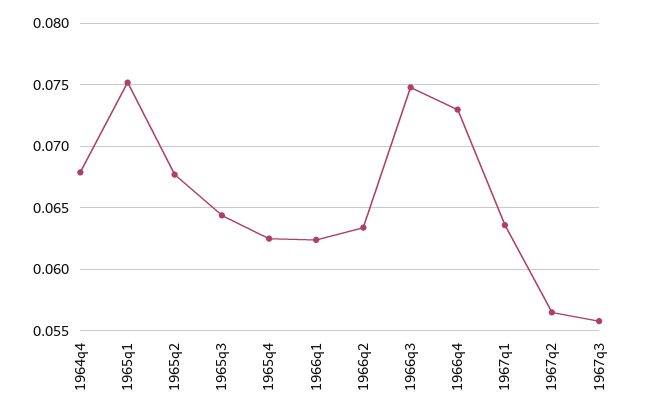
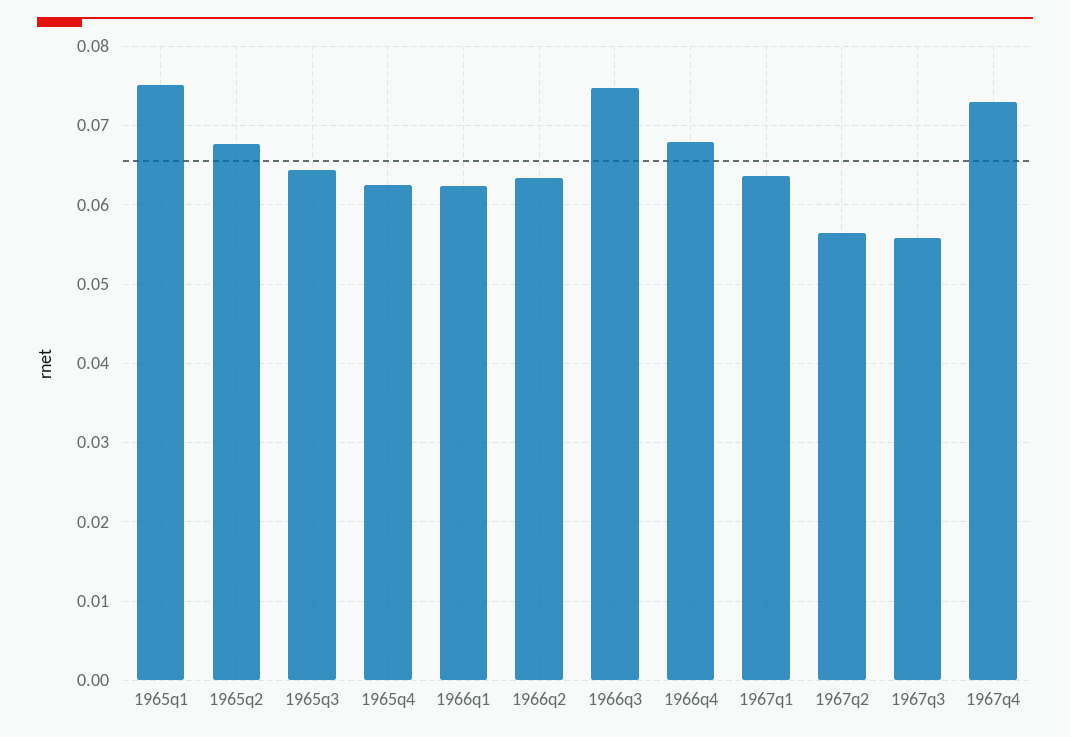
1964q4: 0.068 -> none
1966q4: 0.073 -> 0.068
1967q4: none -> 0.073

